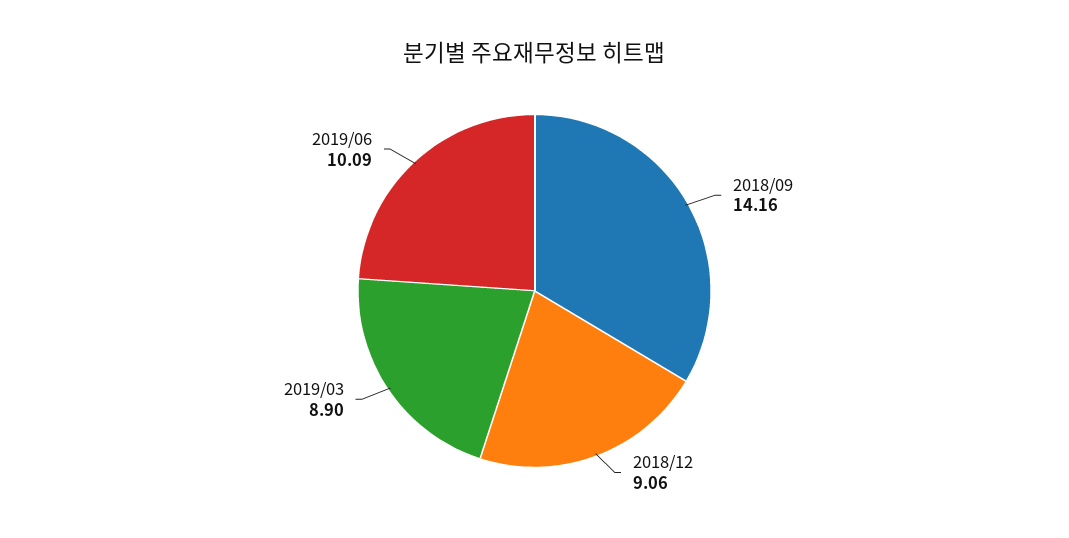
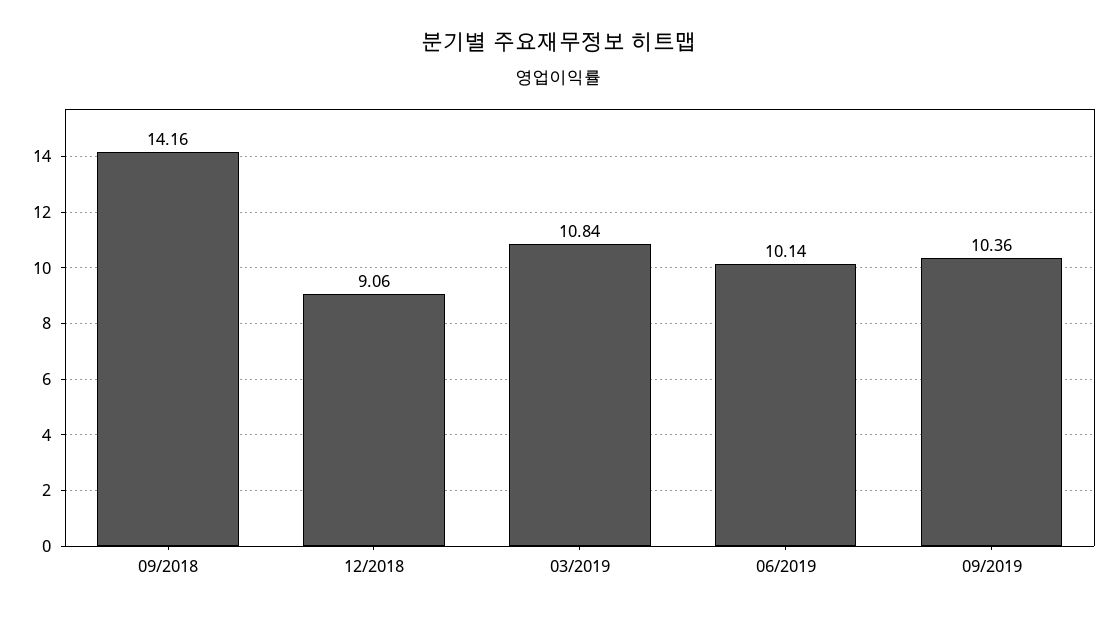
2019/03: 8.9 -> 10.84
2019/06: 10.09 -> 10.14
09/2019: none -> 10.36

